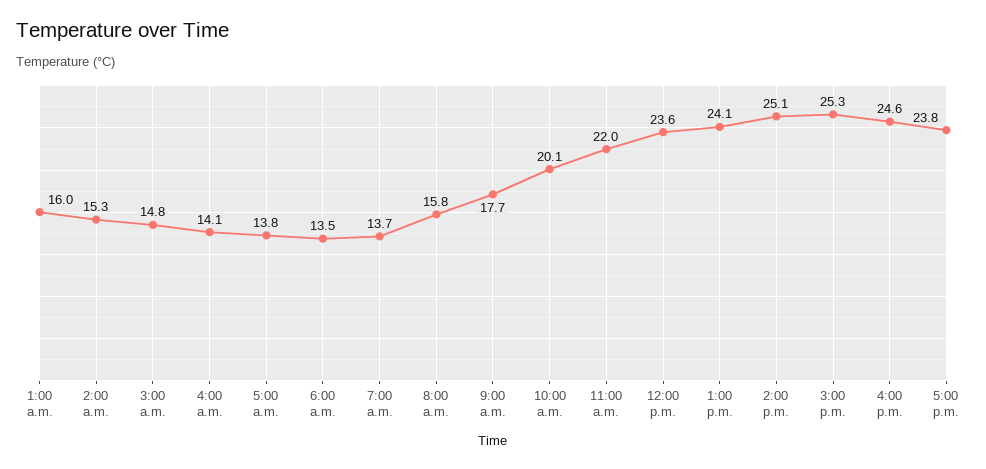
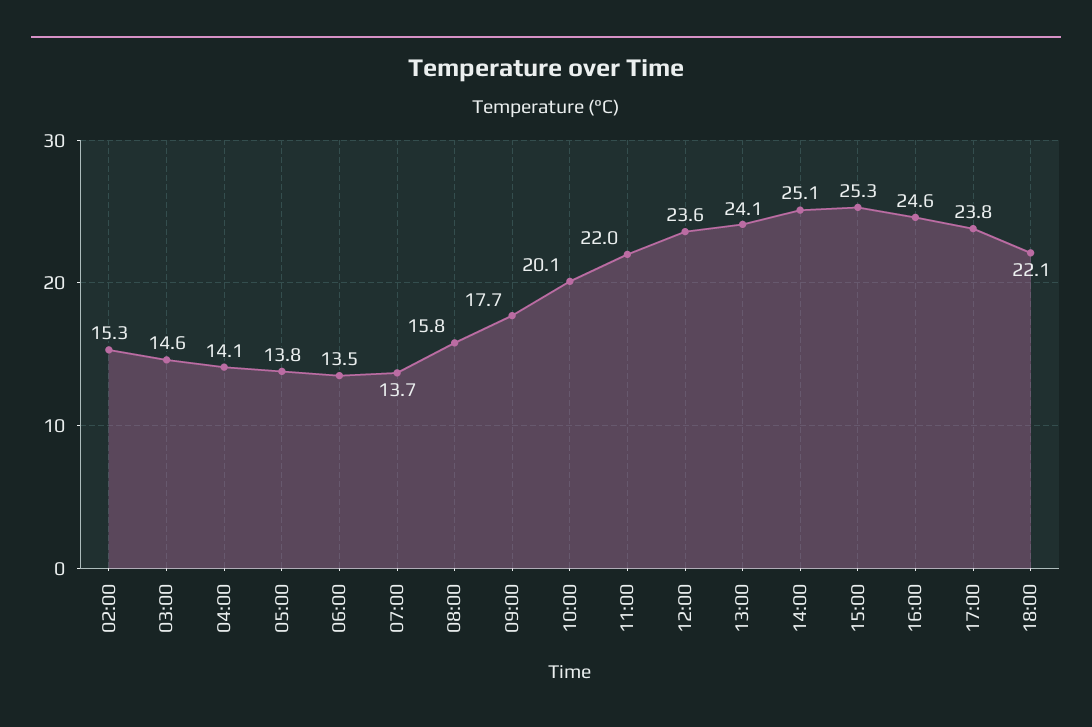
1:00 a.m.: 16 -> none
3:00 a.m.: 14.8 -> 14.6
18:00: none -> 22.1

